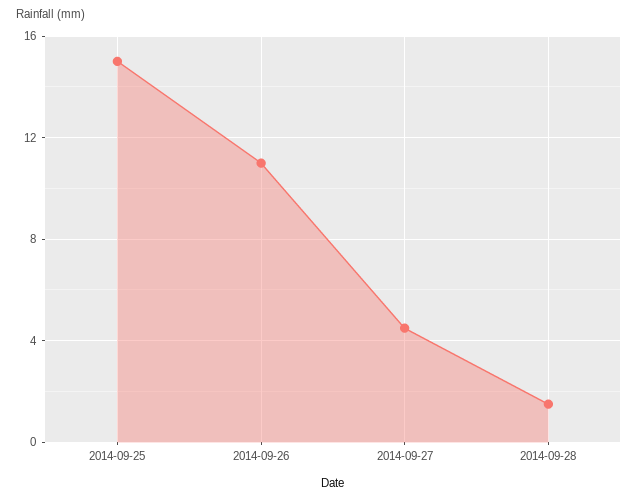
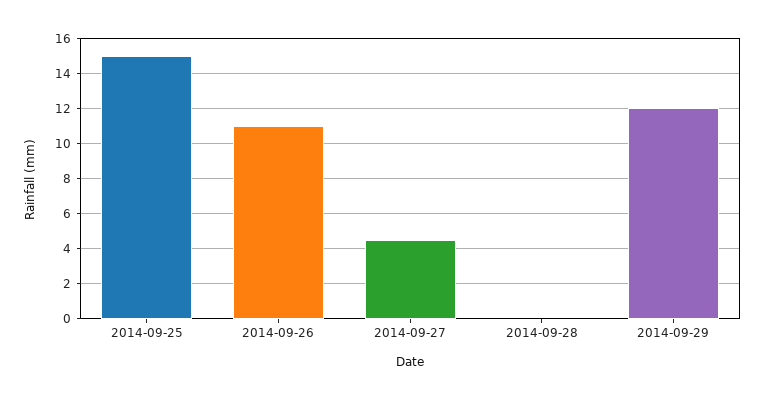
2014-09-28: 1.5 -> 0
2014-09-29: none -> 12

